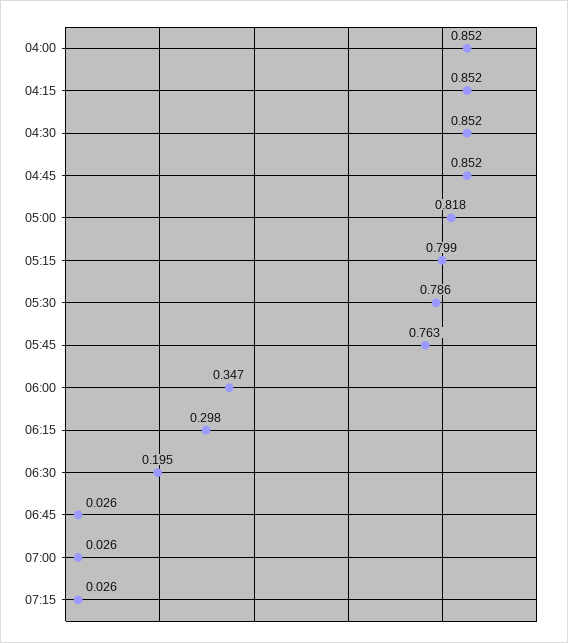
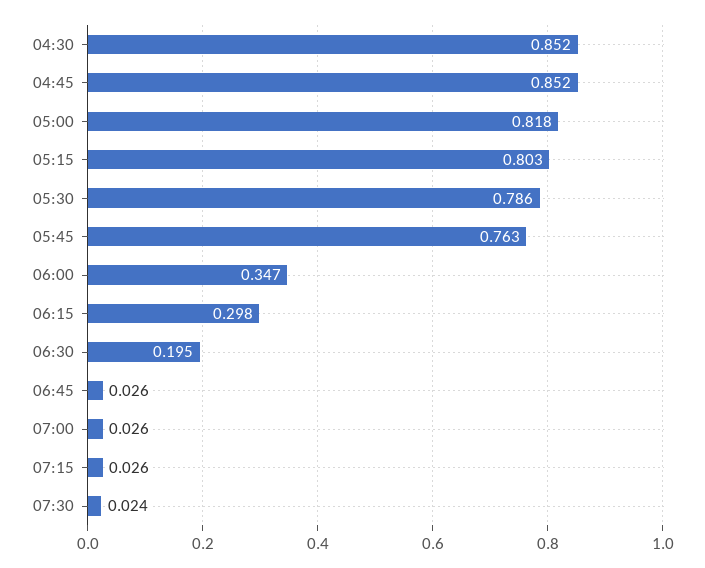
04:00: 0.852 -> none
04:15: 0.852 -> none
05:15: 0.799 -> 0.803
07:30: none -> 0.024

